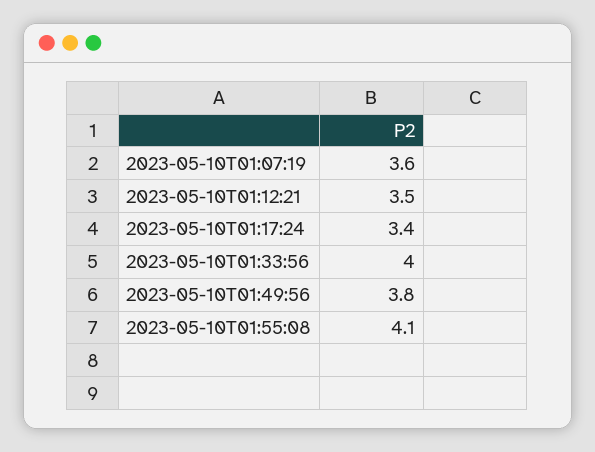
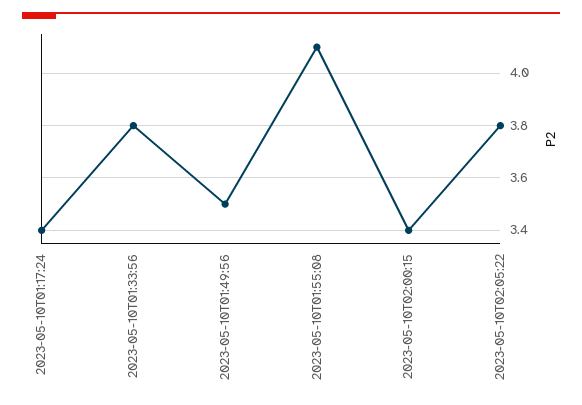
2023-05-10T01:07:19: 3.6 -> none
2023-05-10T01:12:21: 3.5 -> none
2023-05-10T01:33:56: 4 -> 3.8
2023-05-10T01:49:56: 3.8 -> 3.5
2023-05-10T02:00:15: none -> 3.4
2023-05-10T02:05:22: none -> 3.8

